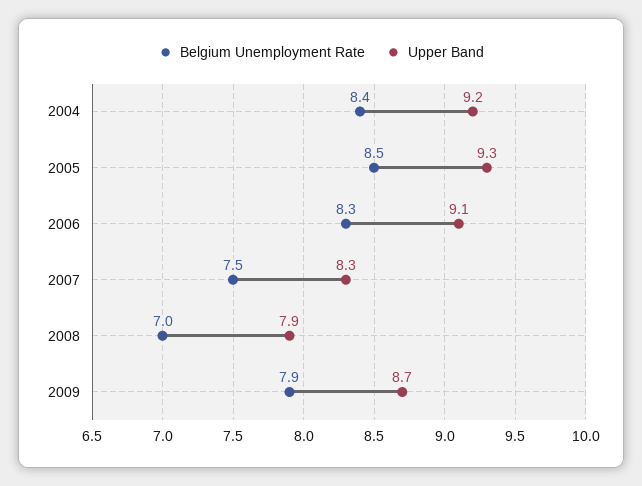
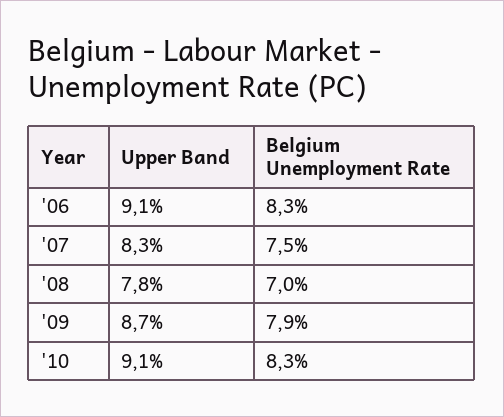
Belgium Unemployment Rate, 2004: 8.4 -> none
Upper Band, 2004: 9.2 -> none
Belgium Unemployment Rate, 2005: 8.5 -> none
Upper Band, 2005: 9.3 -> none
Upper Band, 2008: 7.9 -> 7.8
Upper Band, '10: none -> 9.1
Belgium Unemployment Rate, '10: none -> 8.3

